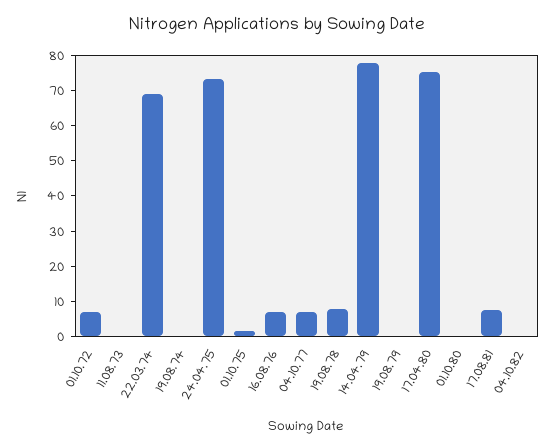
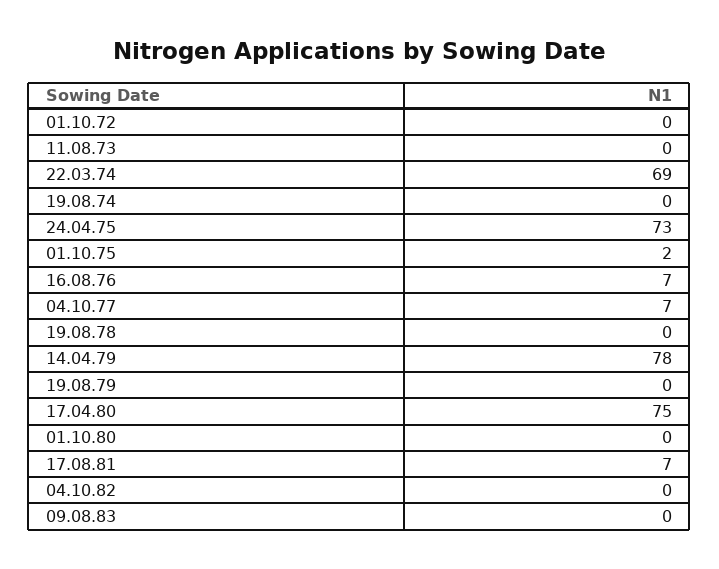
01.10.72: 7.5 -> 0
19.08.78: 7.5 -> 0
09.08.83: none -> 0

